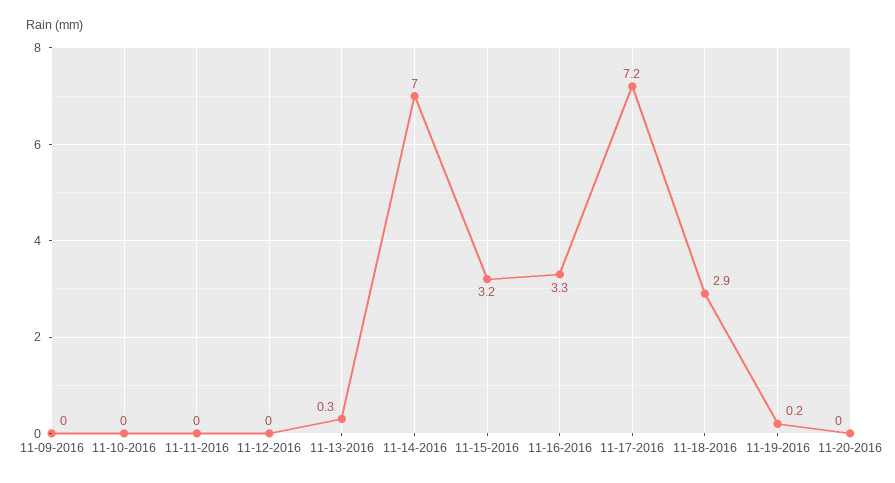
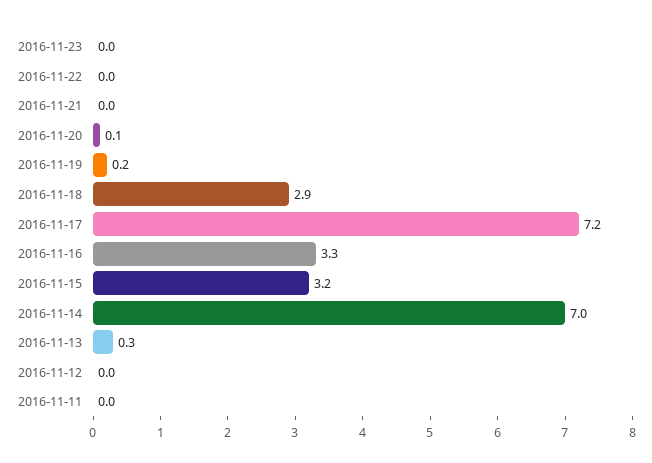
11-09-2016: 0 -> none
11-10-2016: 0 -> none
11-20-2016: 0 -> 0.1
2016-11-23: none -> 0
2016-11-22: none -> 0
2016-11-21: none -> 0

